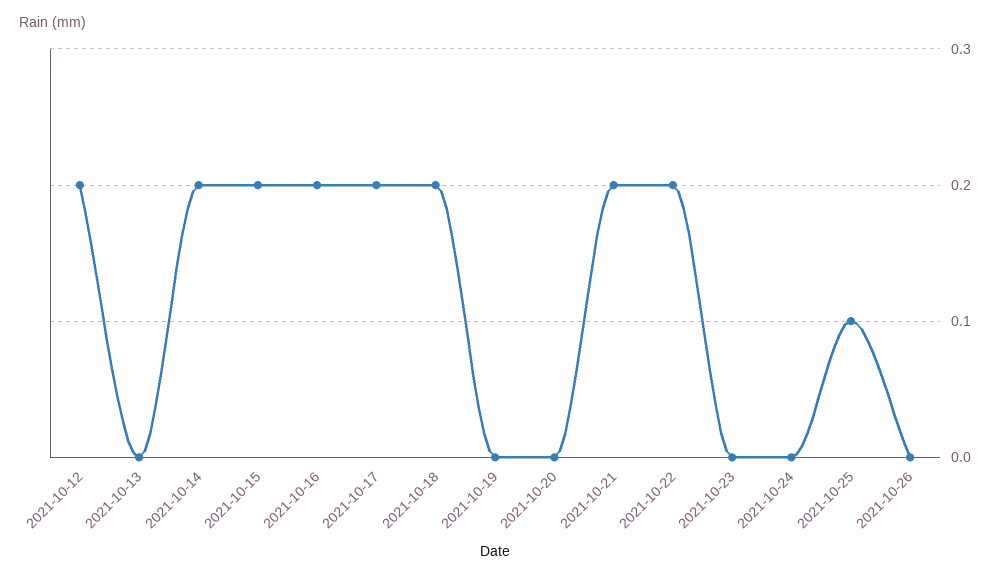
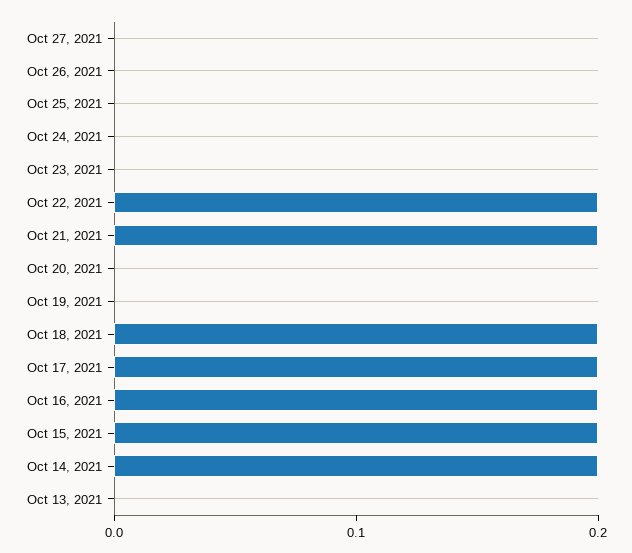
2021-10-12: 0.2 -> none
2021-10-25: 0.1 -> 0
Oct 27, 2021: none -> 0

